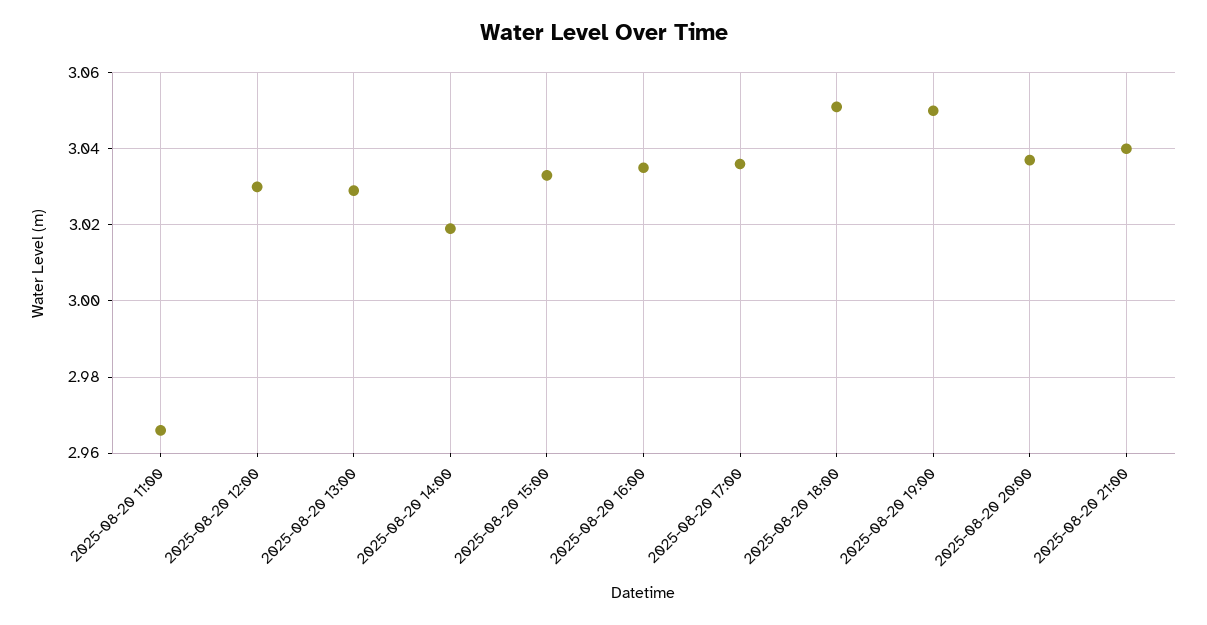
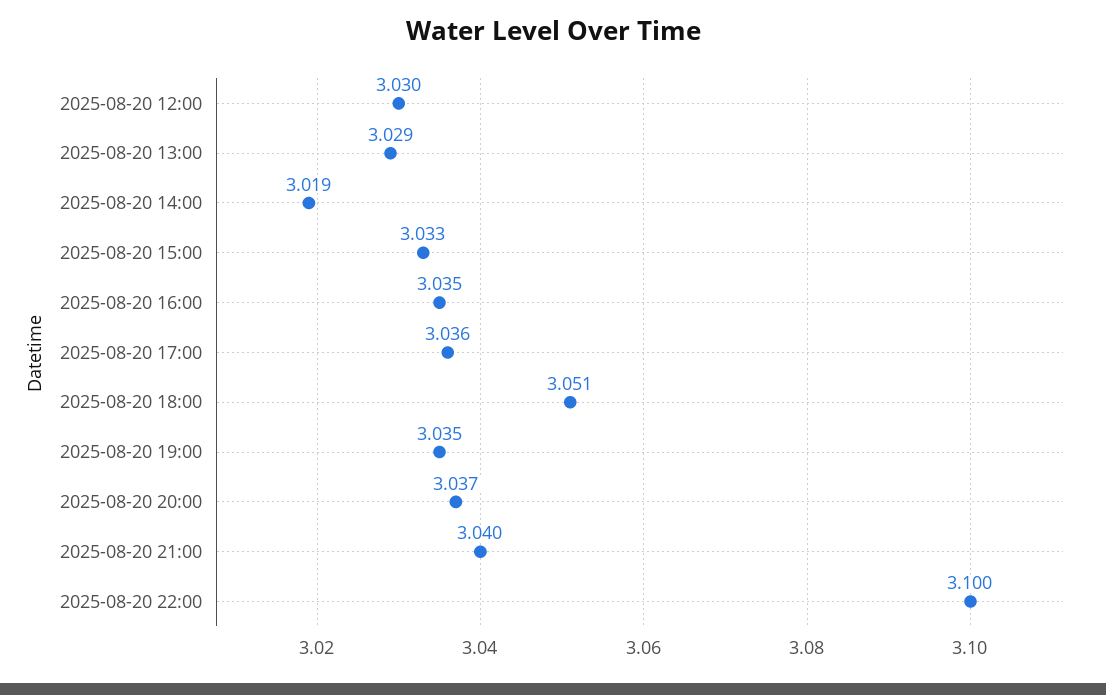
2025-08-20 11:00: 2.965 -> none
2025-08-20 19:00: 3.05 -> 3.035
2025-08-20 22:00: none -> 3.1

